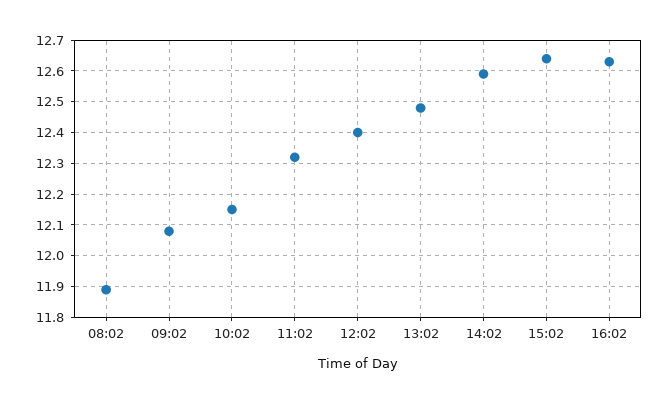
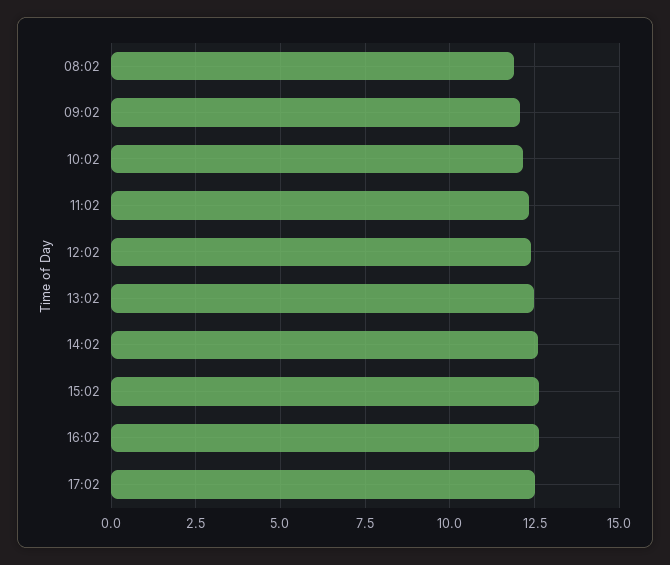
17:02: none -> 12.5

